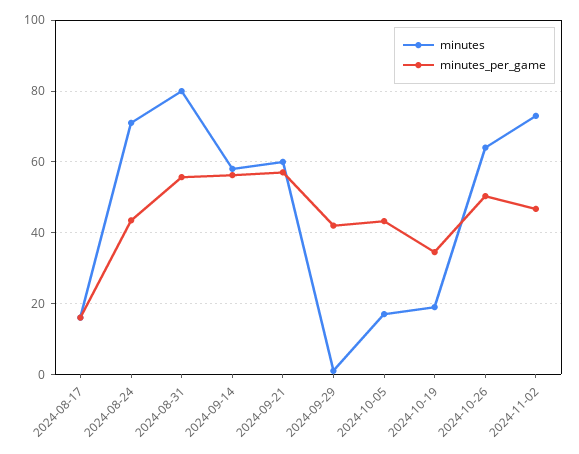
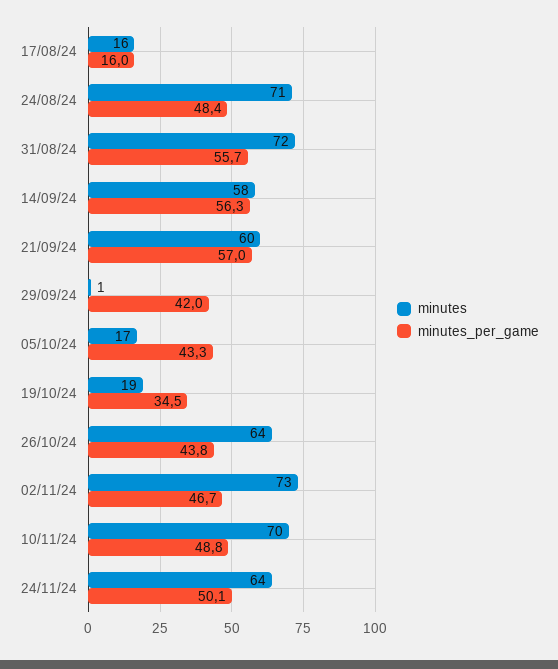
minutes_per_game, 2024-08-24: 44 -> 48.4
minutes, 2024-08-31: 80 -> 72
minutes_per_game, 2024-10-26: 50 -> 43.8
minutes, 10/11/24: none -> 70
minutes_per_game, 10/11/24: none -> 48.8
minutes, 24/11/24: none -> 64
minutes_per_game, 24/11/24: none -> 50.1

